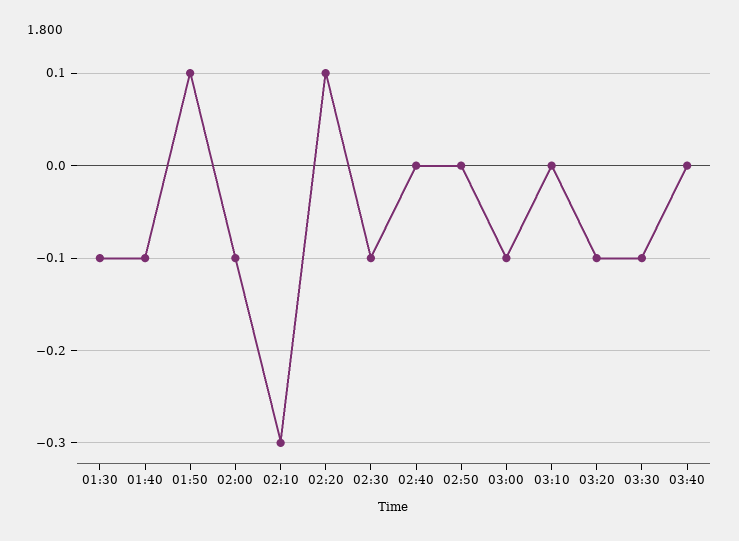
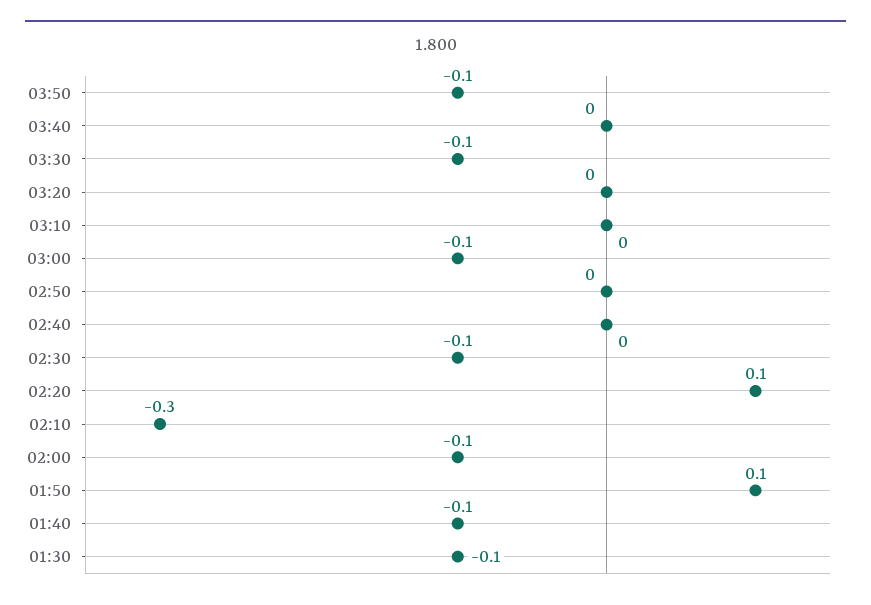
03:20: -0.1 -> 0
03:50: none -> -0.1

